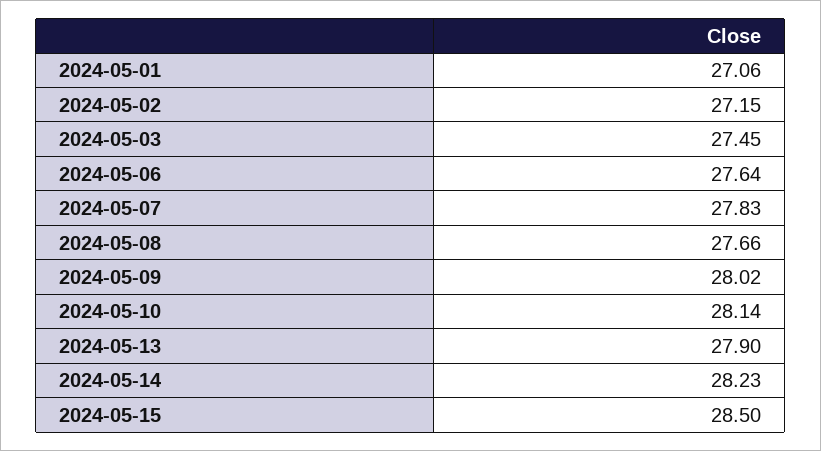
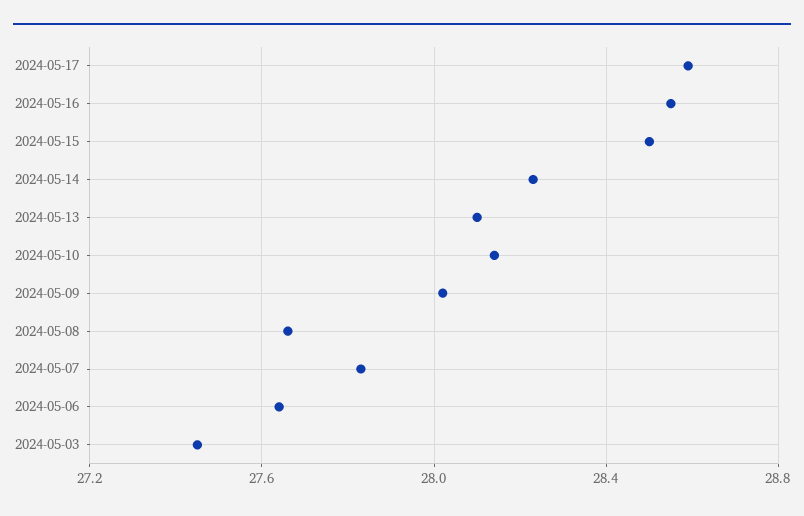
2024-05-01: 27.06 -> none
2024-05-02: 27.15 -> none
2024-05-13: 27.9 -> 28.1
2024-05-17: none -> 28.6
2024-05-16: none -> 28.55

